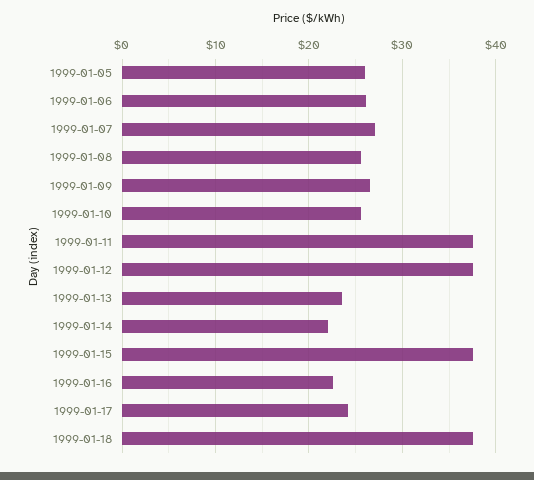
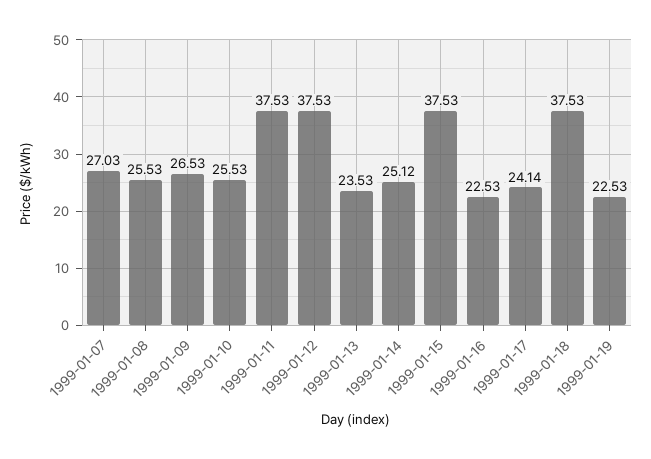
1999-01-05: 26 -> none
1999-01-06: 26 -> none
1999-01-14: 22 -> 25.12
1999-01-19: none -> 22.53

